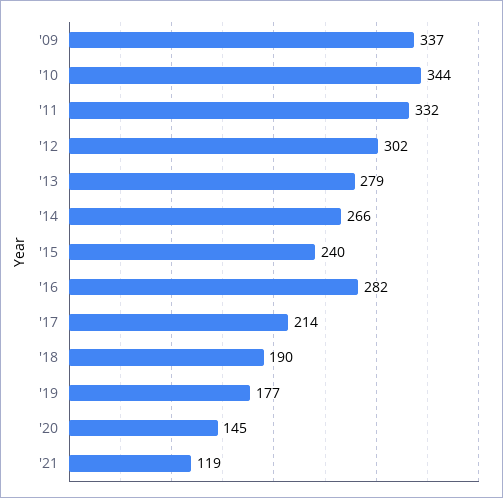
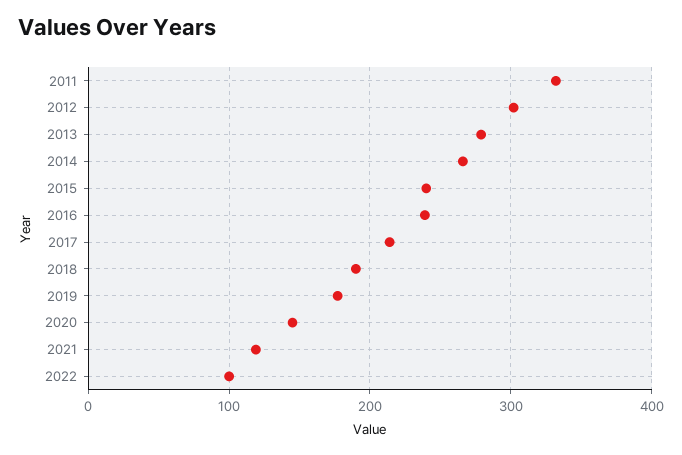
'09: 337 -> none
'10: 344 -> none
'16: 282 -> 240
2022: none -> 100

